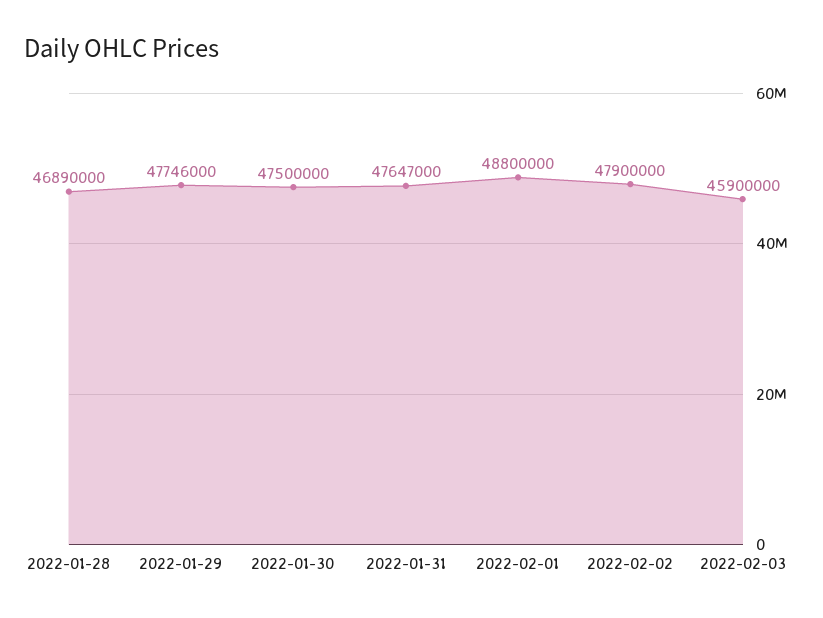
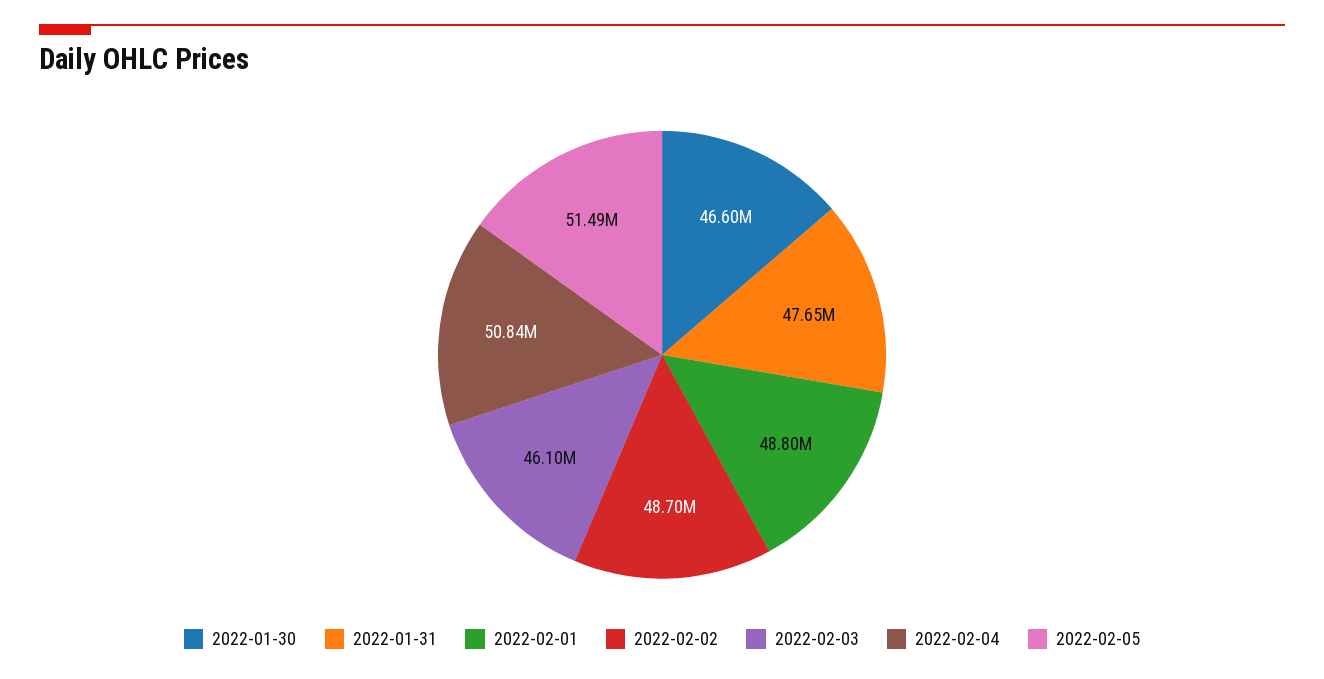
2022-01-28: 46890000 -> none
2022-01-29: 47746000 -> none
2022-01-30: 47500000 -> 46600000
2022-02-02: 47900000 -> 48700000
2022-02-03: 45900000 -> 46100000
2022-02-04: none -> 50840000
2022-02-05: none -> 51490000

